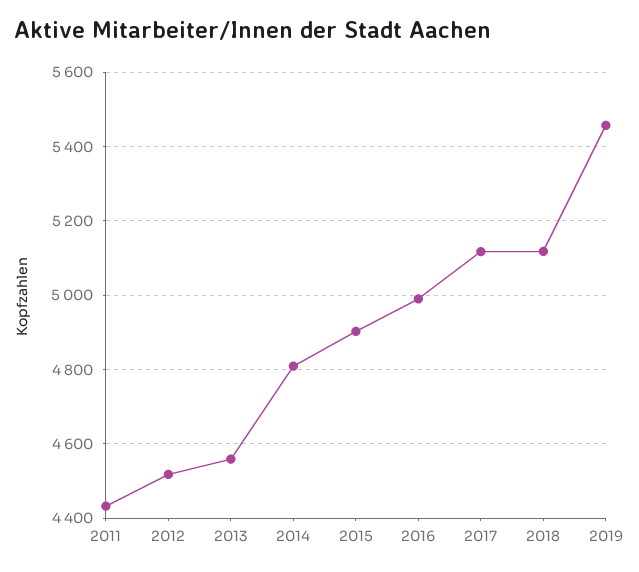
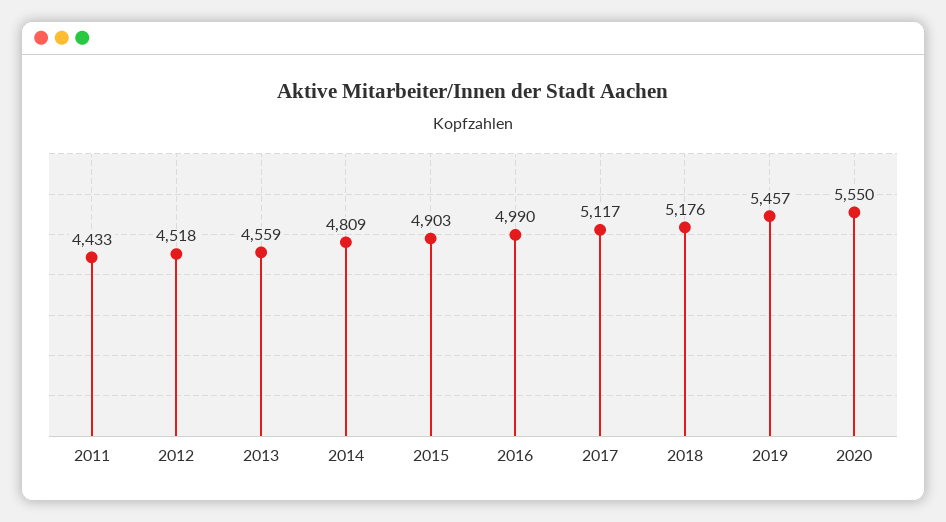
2018: 5120 -> 5176
2020: none -> 5550

